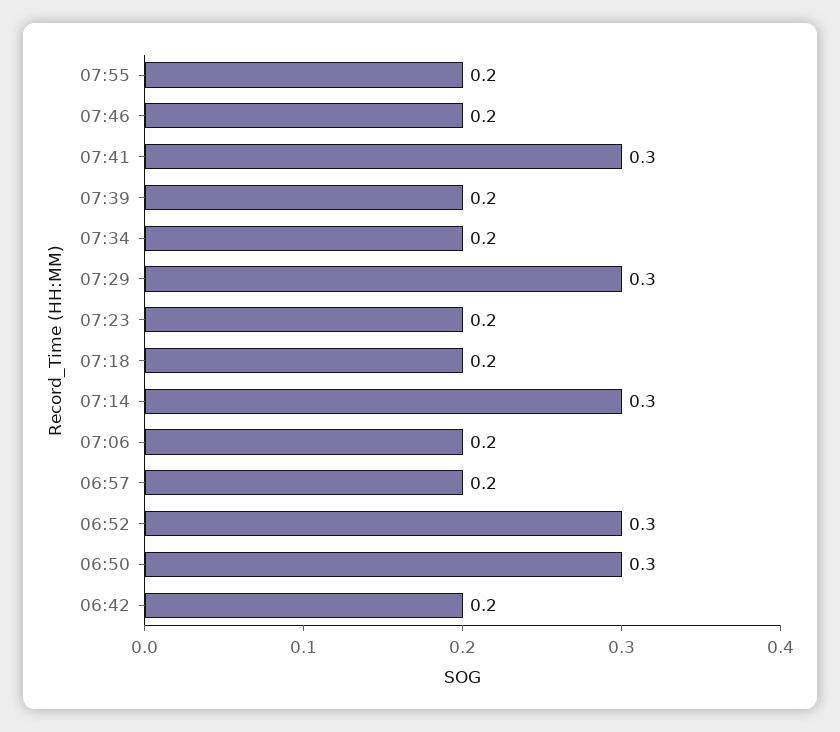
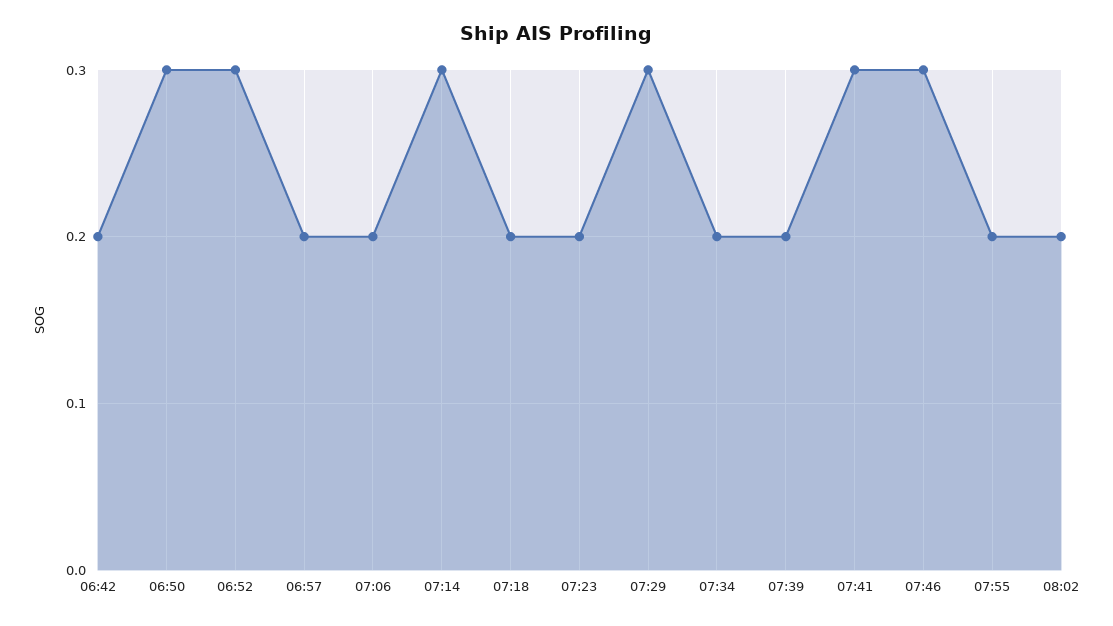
07:46: 0.2 -> 0.3
08:02: none -> 0.2

